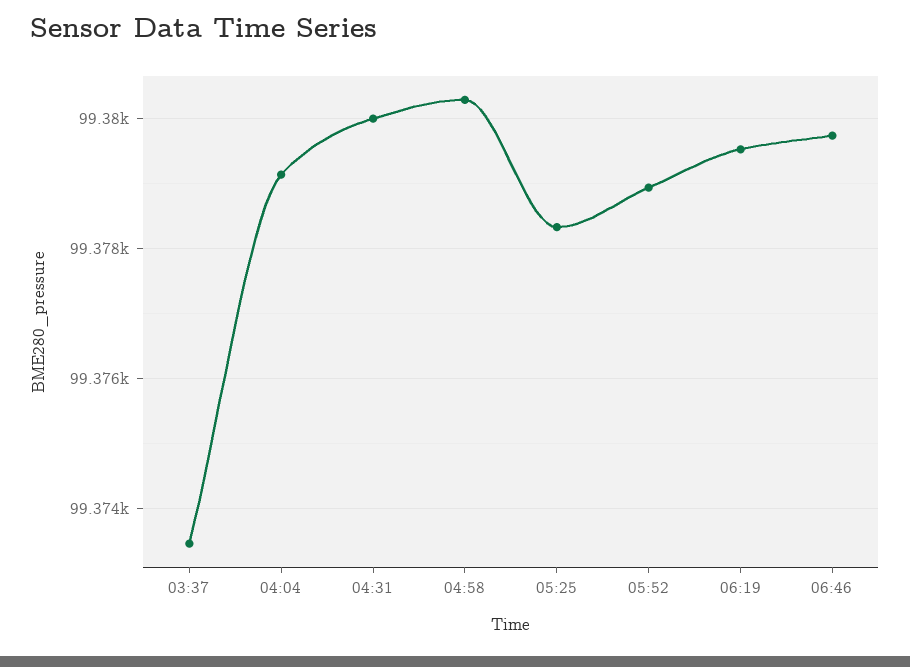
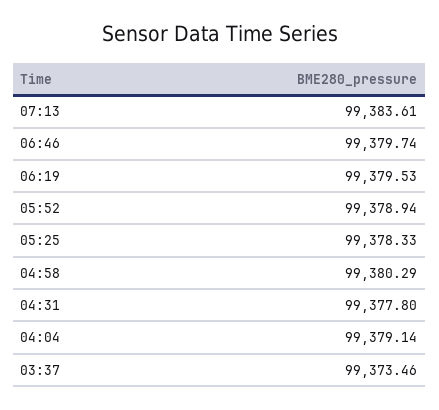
04:31: 99380 -> 99377.8
07:13: none -> 99383.61

